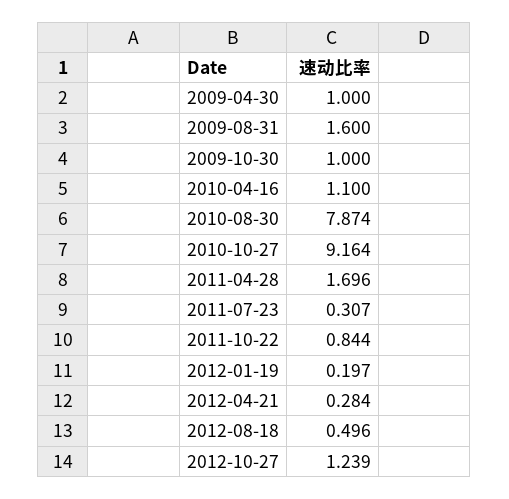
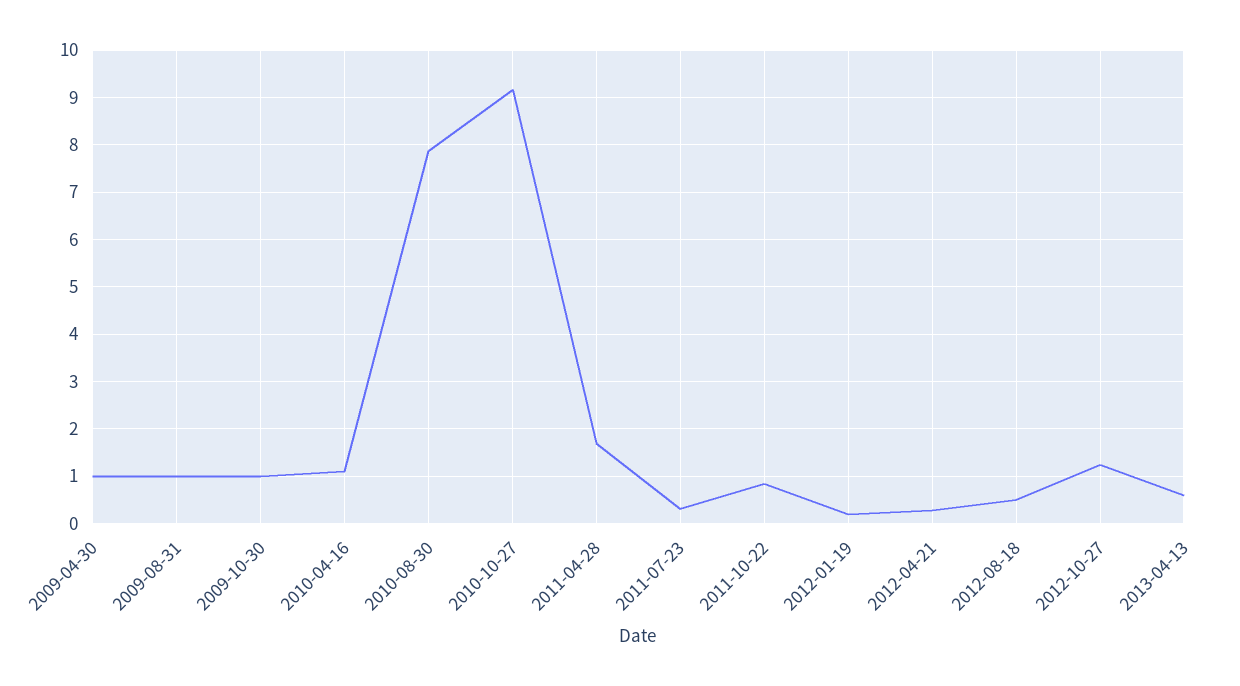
2009-08-31: 1.6 -> 1
2013-04-13: none -> 0.6

